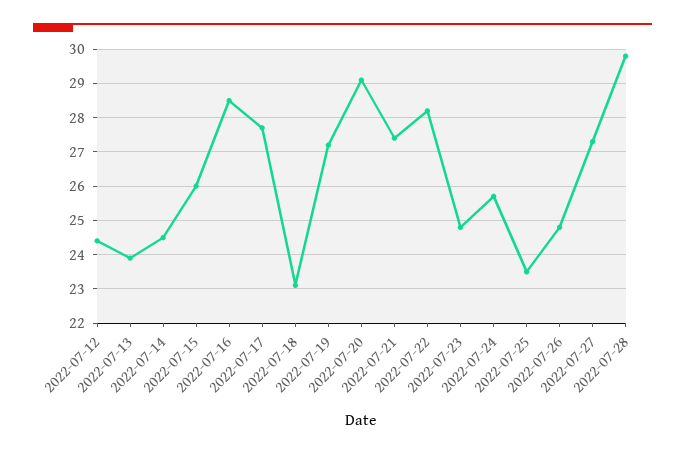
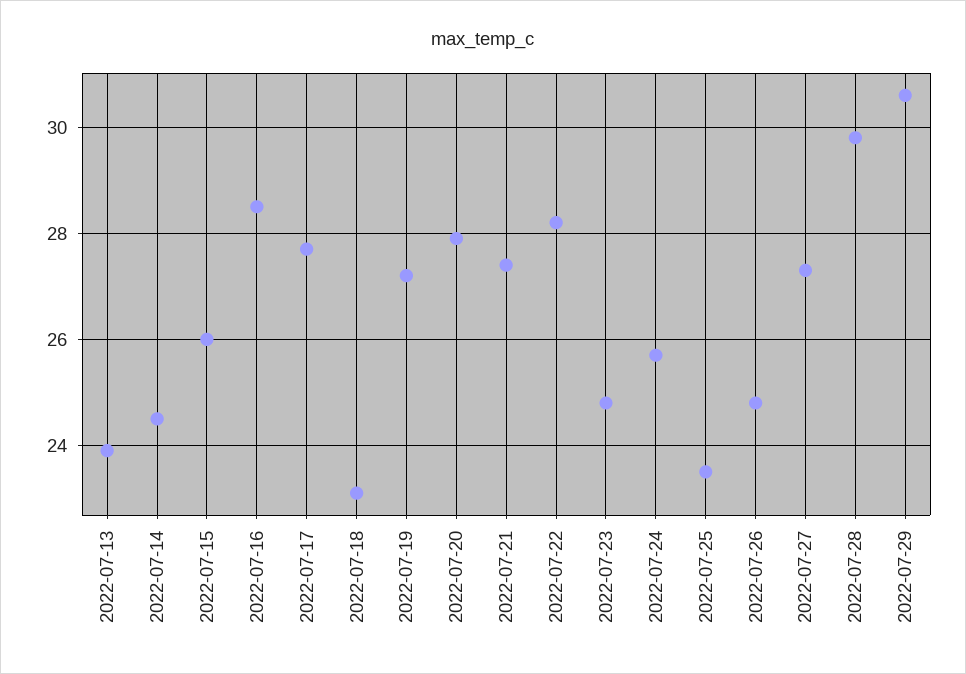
2022-07-12: 24.5 -> none
2022-07-20: 29 -> 28
2022-07-29: none -> 30.5

